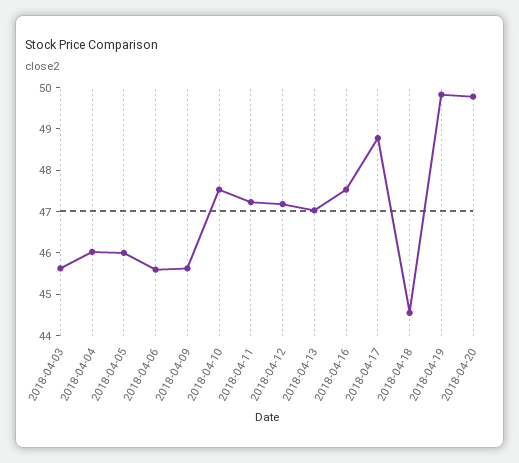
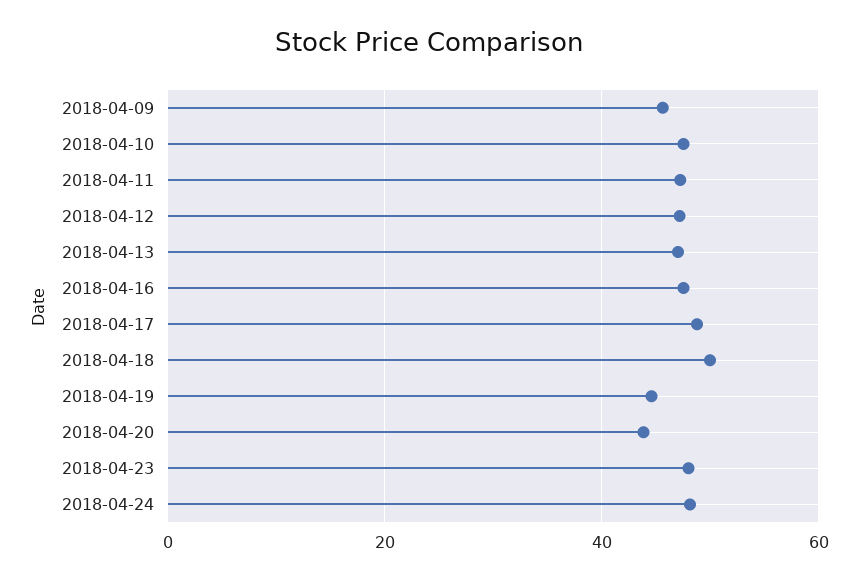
2018-04-03: 45.6 -> none
2018-04-04: 46 -> none
2018-04-05: 46 -> none
2018-04-06: 45.6 -> none
2018-04-18: 44.6 -> 50
2018-04-19: 49.8 -> 44
2018-04-20: 49.8 -> 44
2018-04-23: none -> 48
2018-04-24: none -> 48

